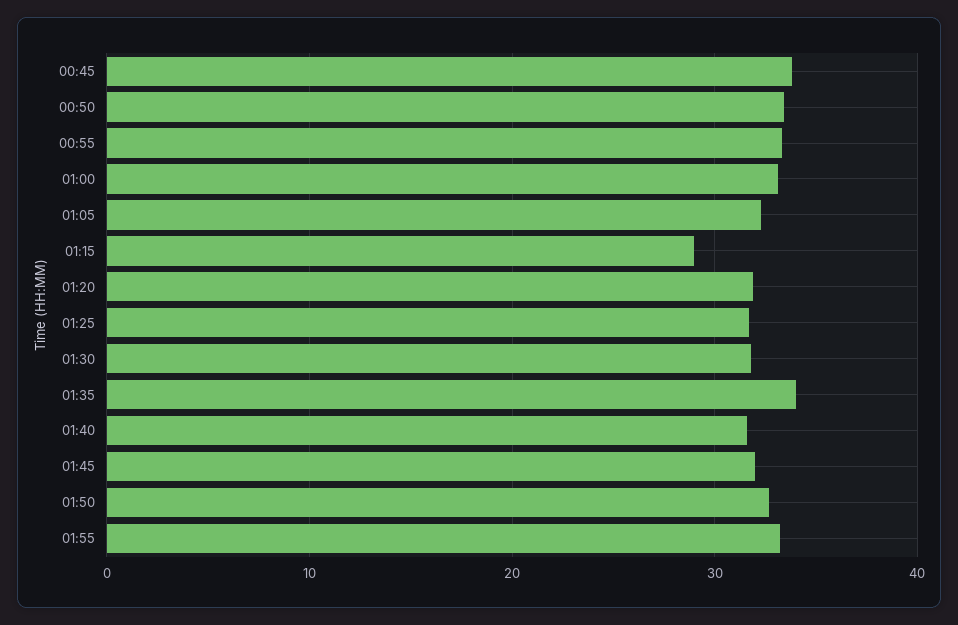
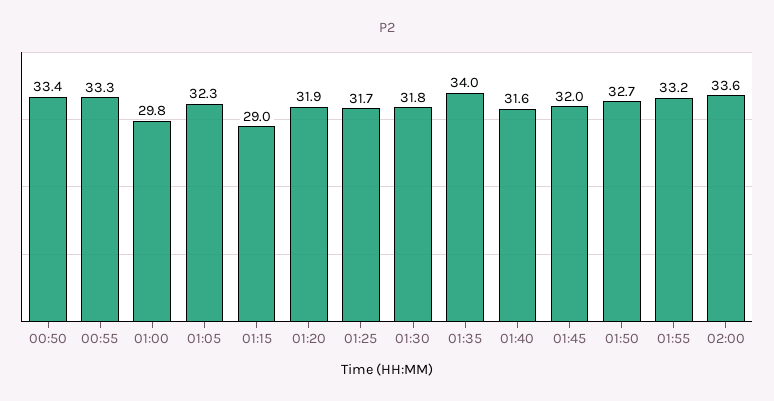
00:45: 34 -> none
01:00: 33 -> 29.8
02:00: none -> 33.6

